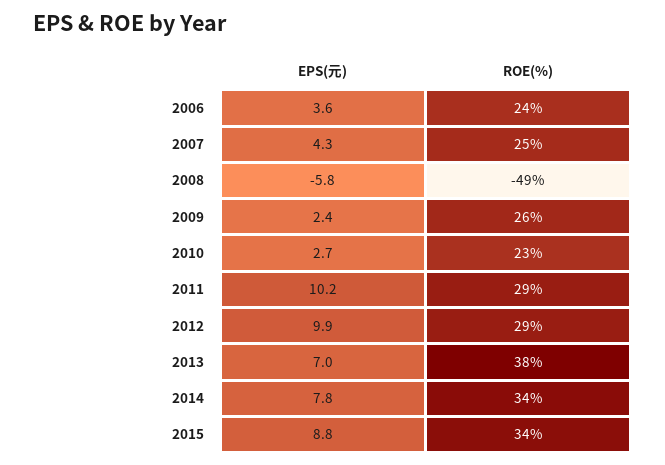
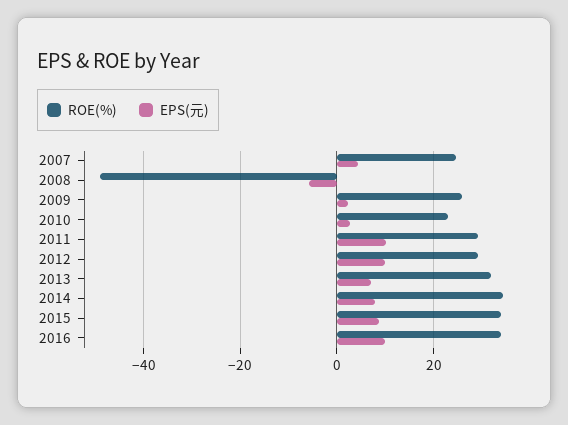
EPS(元), 2006: 3.6 -> none
ROE(%), 2006: 24 -> none
ROE(%), 2013: 38 -> 32
ROE(%), 2016: none -> 34
EPS(元), 2016: none -> 10

